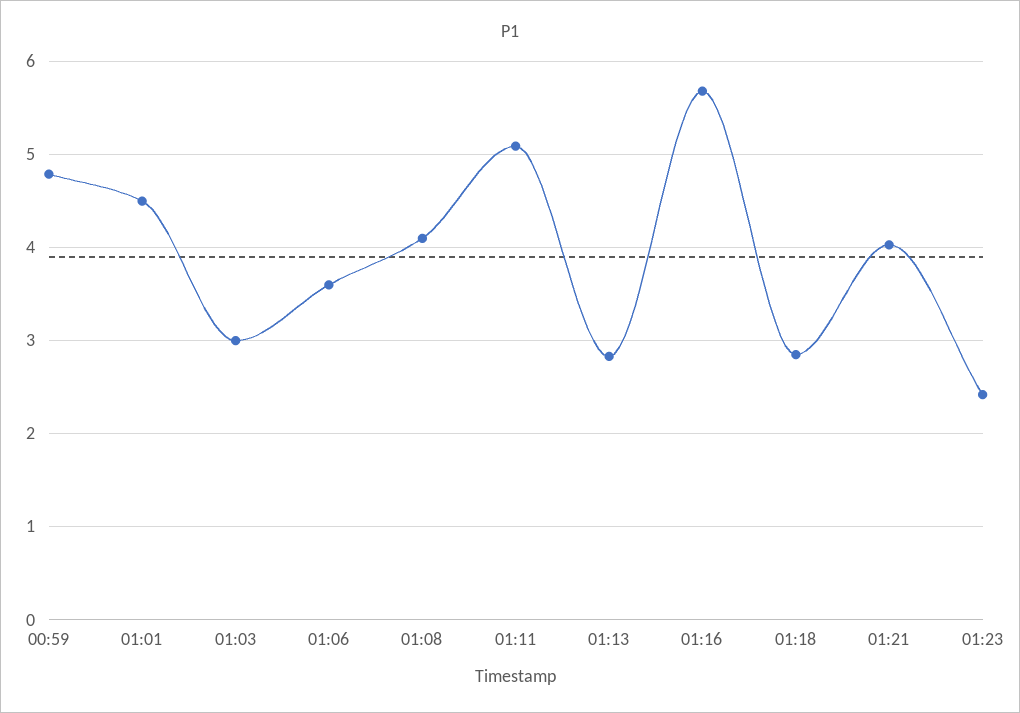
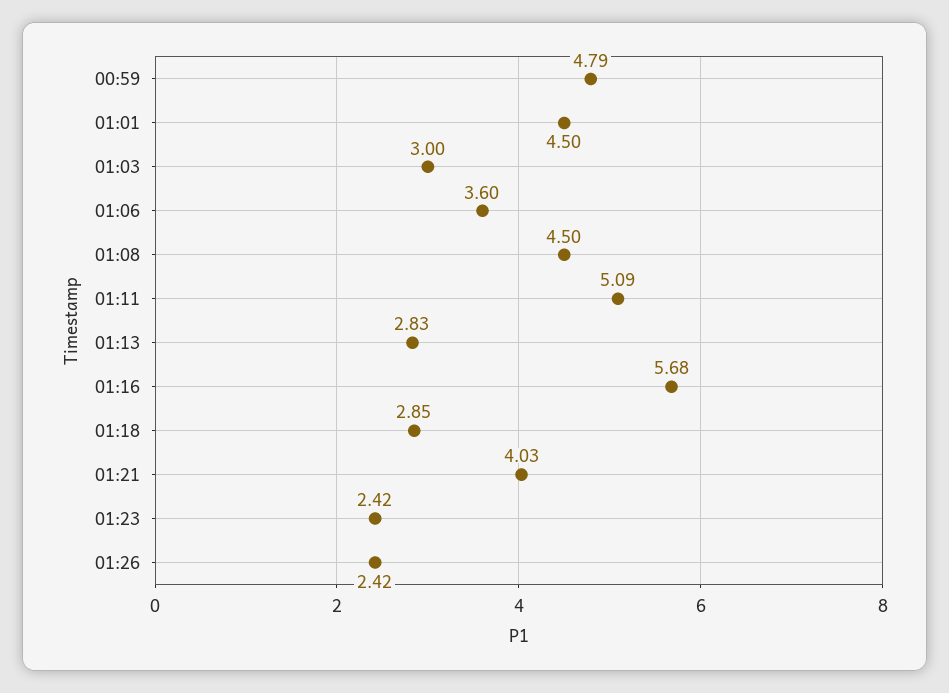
01:08: 4.1 -> 4.5
01:26: none -> 2.42

